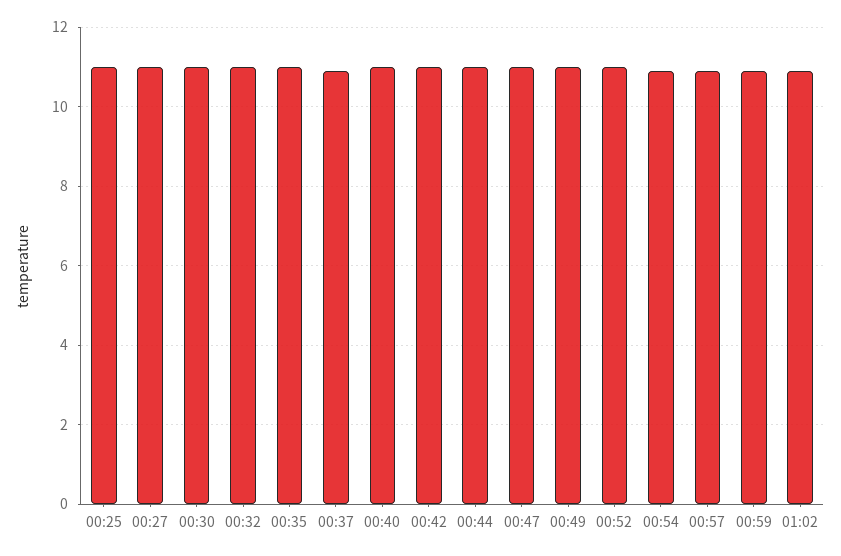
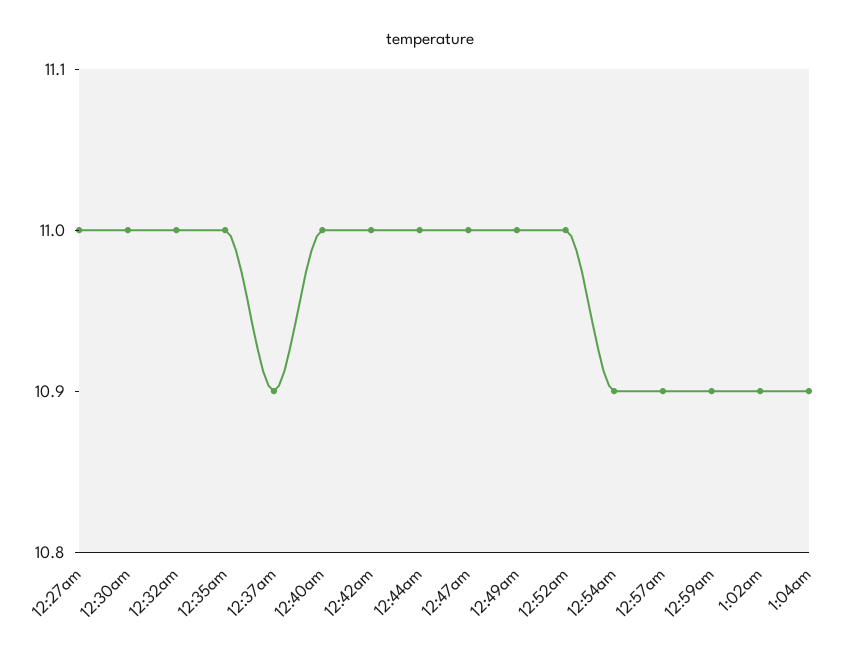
00:25: 11 -> none
1:04am: none -> 10.9

